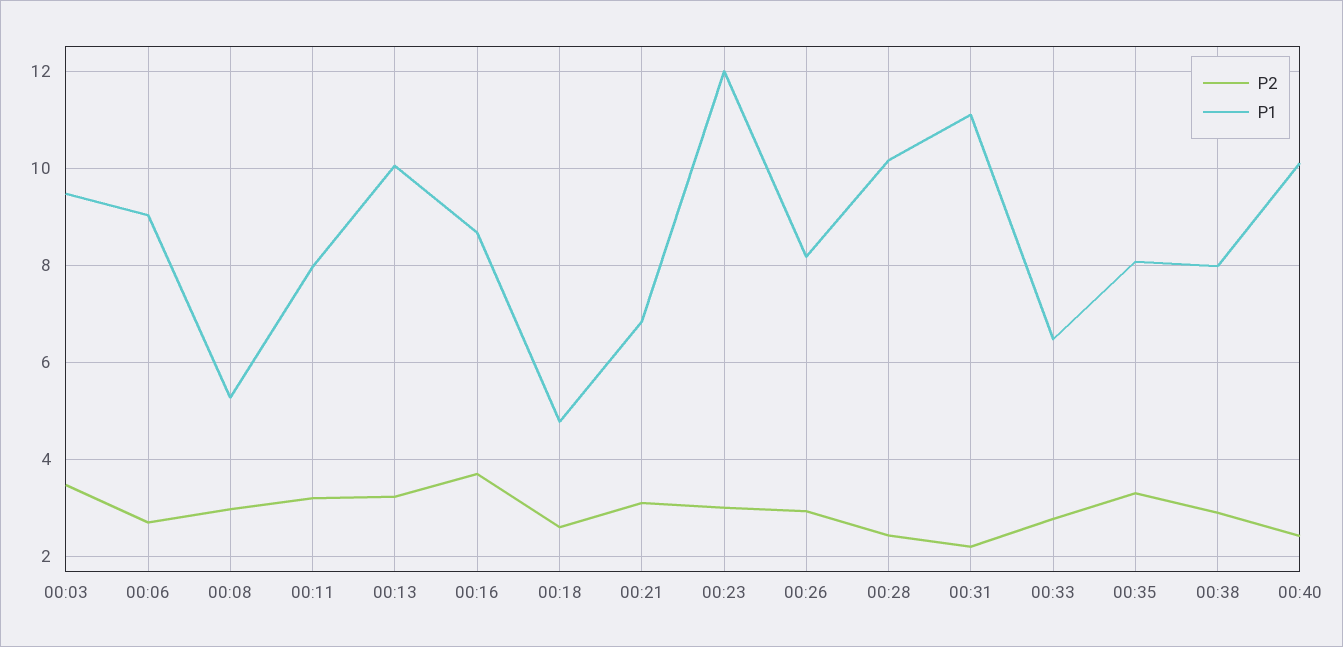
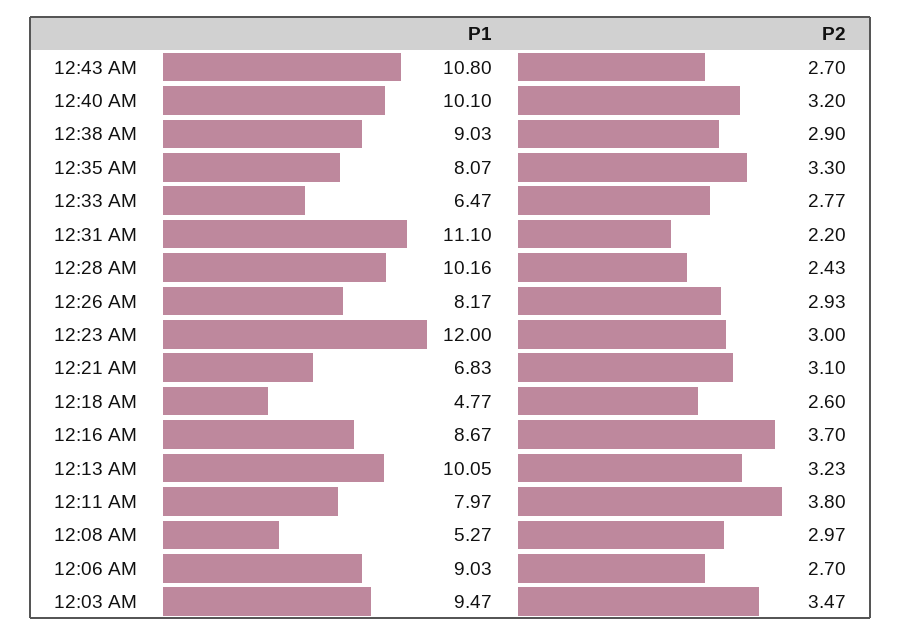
P2, 00:11: 3.2 -> 3.8
P1, 00:38: 8 -> 9.03
P2, 00:40: 2.4 -> 3.2
P1, 12:43 AM: none -> 10.8
P2, 12:43 AM: none -> 2.7

